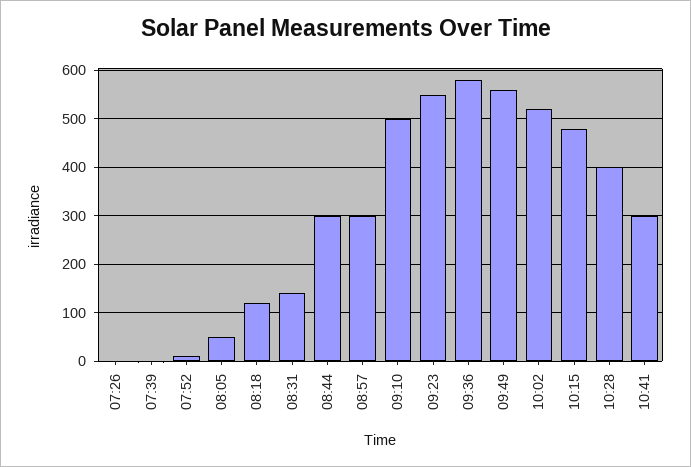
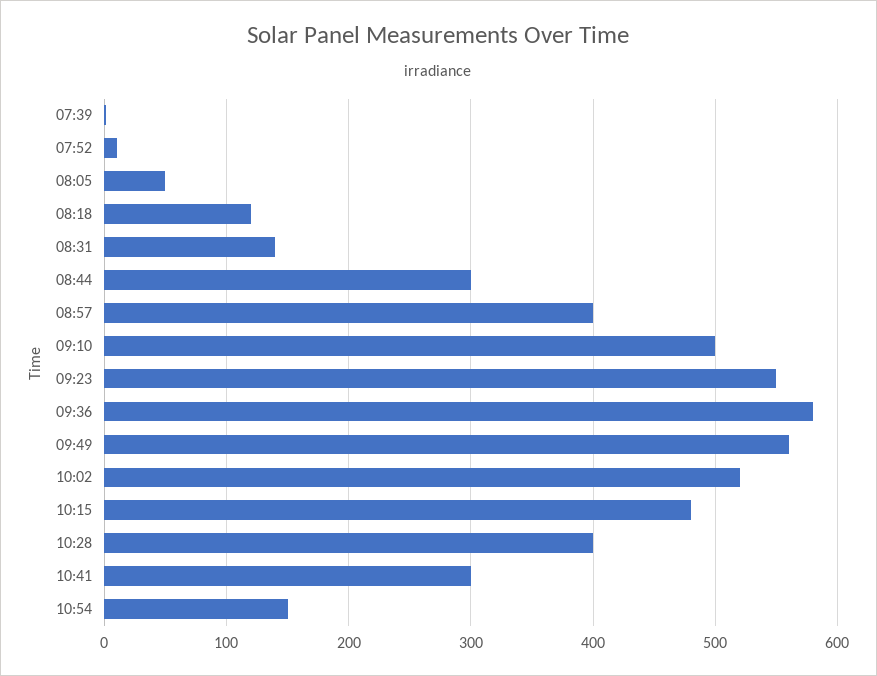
07:26: 0 -> none
08:57: 300 -> 400
10:54: none -> 150

